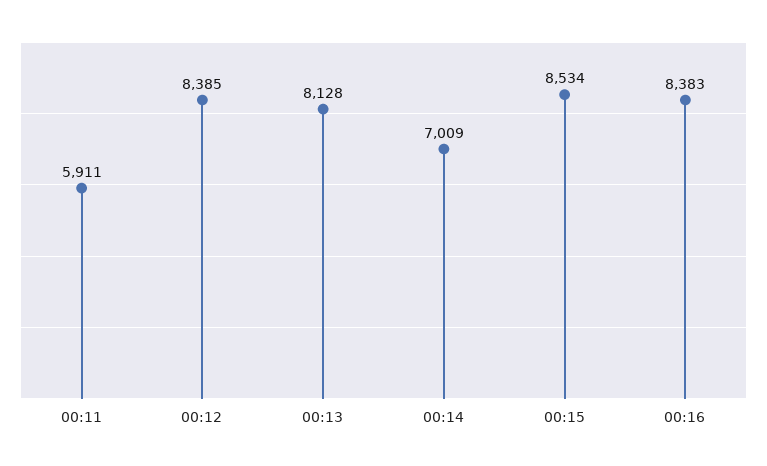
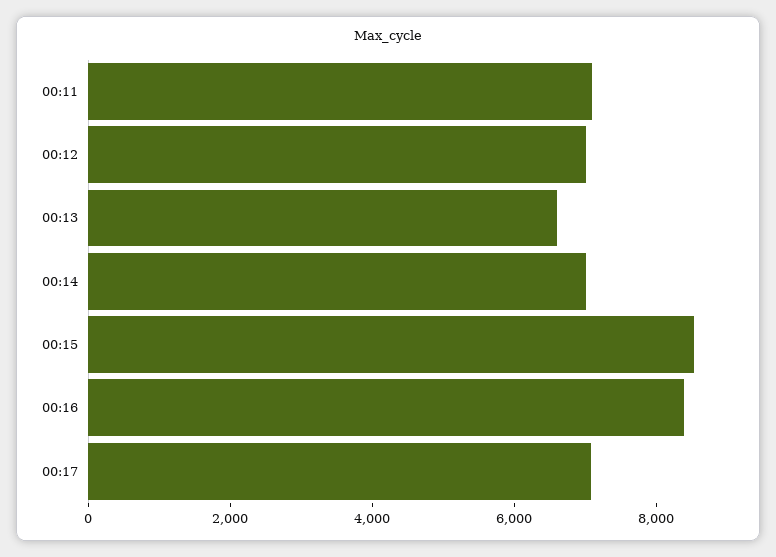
00:11: 5911 -> 7000
00:12: 8385 -> 7000
00:13: 8128 -> 6500
00:17: none -> 7000

